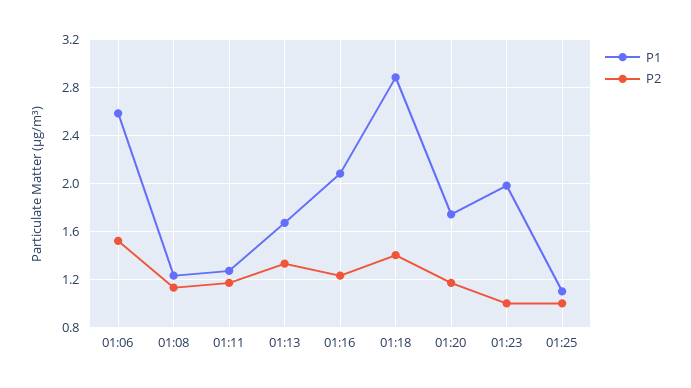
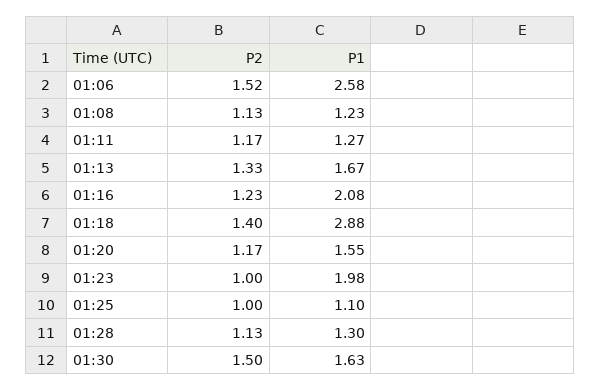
P1, 01:20: 1.75 -> 1.55
P2, 01:28: none -> 1.13
P1, 01:28: none -> 1.3
P2, 01:30: none -> 1.5
P1, 01:30: none -> 1.63

